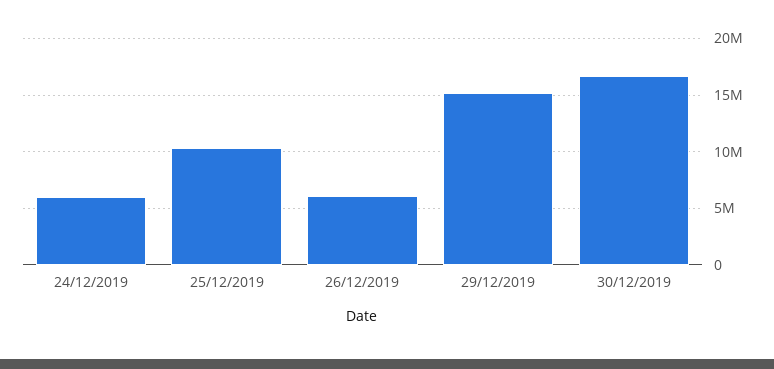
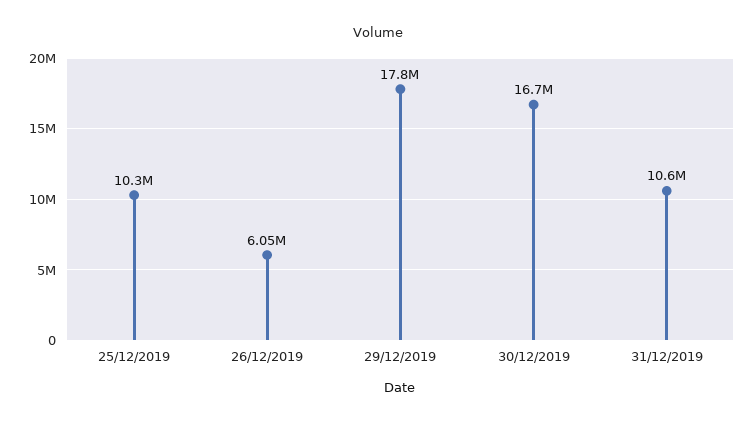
24/12/2019: 6000000 -> none
29/12/2019: 15000000 -> 17800000
31/12/2019: none -> 10600000

